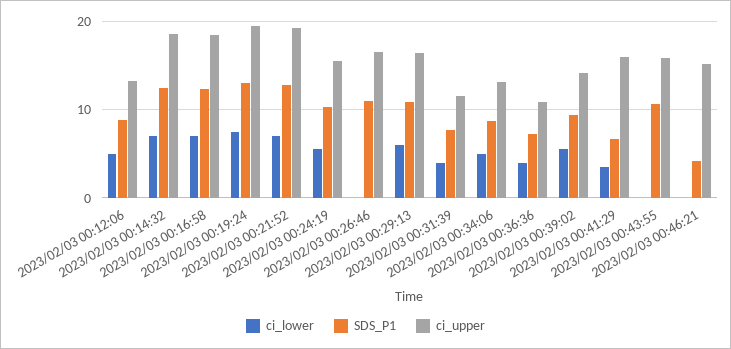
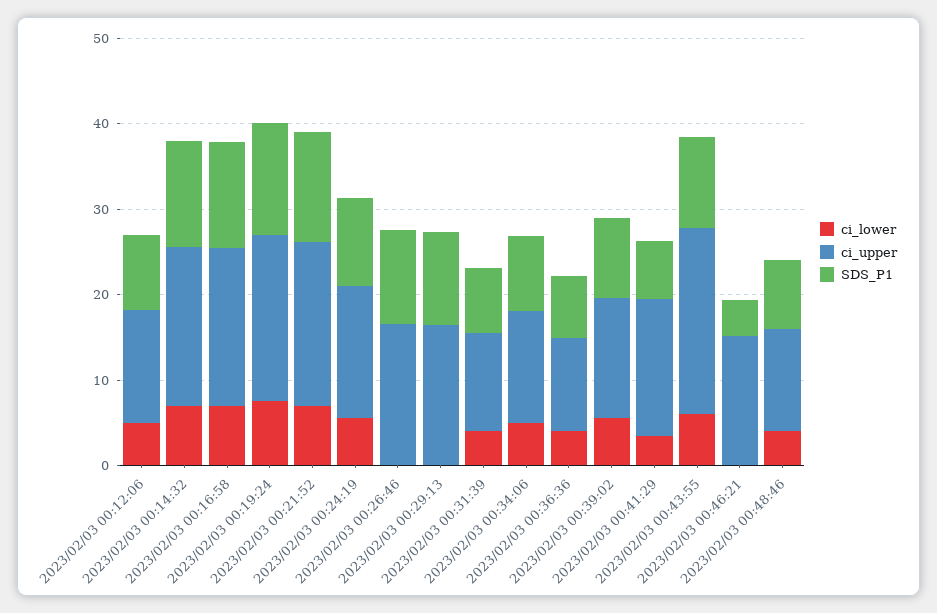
ci_lower, 2023/02/03 00:29:13: 6 -> 0
ci_lower, 2023/02/03 00:43:55: 0 -> 6
ci_upper, 2023/02/03 00:43:55: 16 -> 22
ci_lower, 2023/02/03 00:48:46: none -> 4
ci_upper, 2023/02/03 00:48:46: none -> 12
SDS_P1, 2023/02/03 00:48:46: none -> 8

